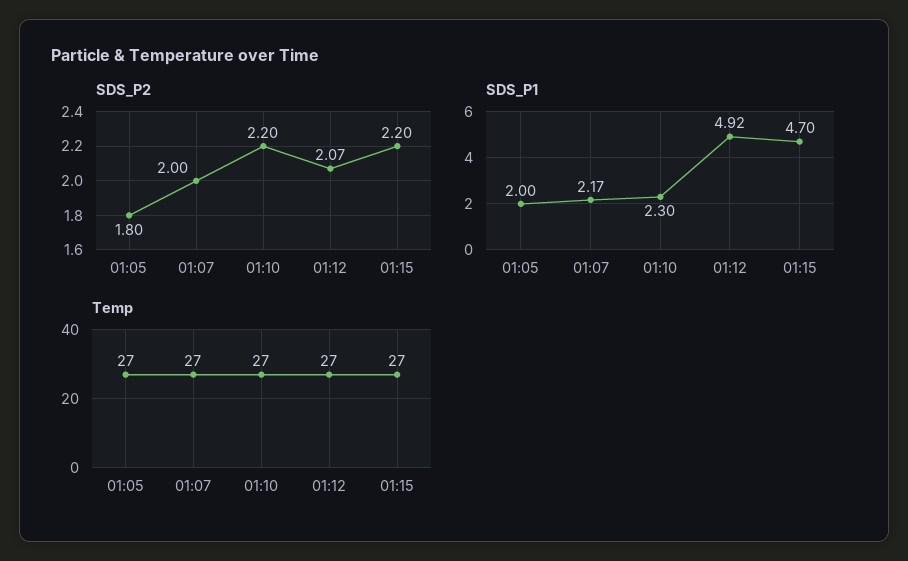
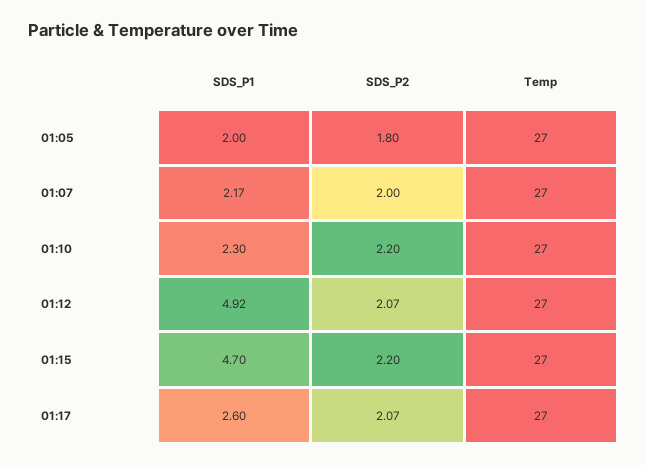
SDS_P1, 01:17: none -> 2.6
SDS_P2, 01:17: none -> 2.07
Temp, 01:17: none -> 27

